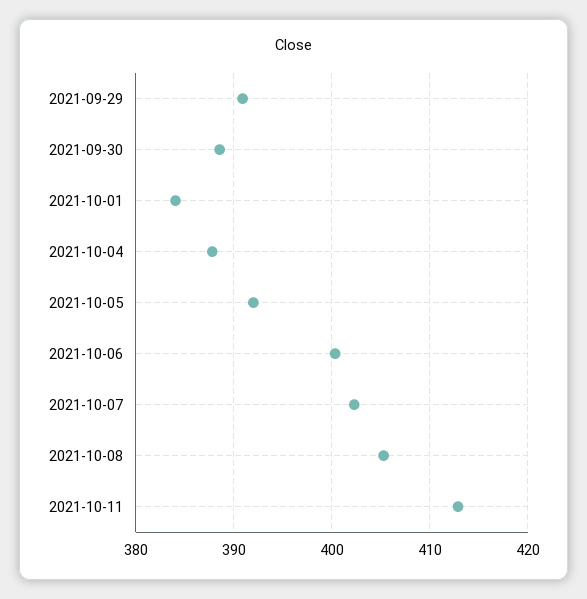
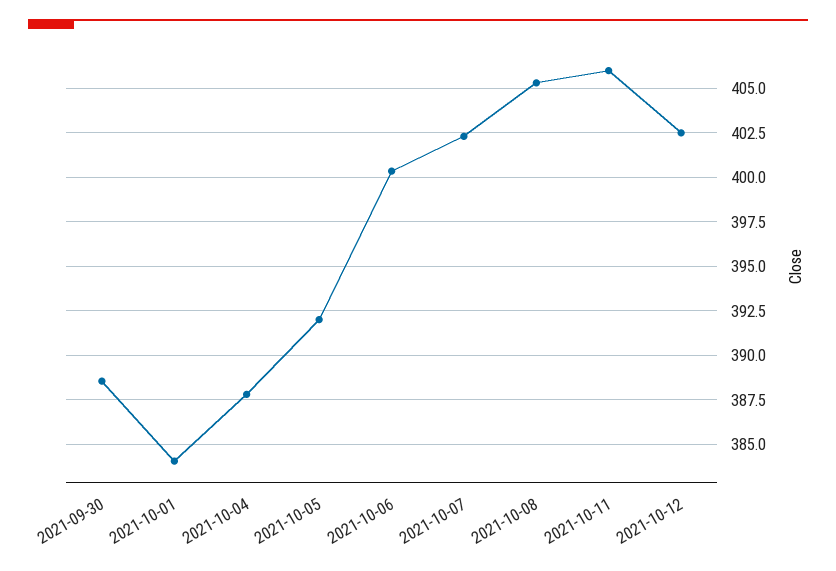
2021-09-29: 391 -> none
2021-10-11: 413 -> 406
2021-10-12: none -> 402.5

